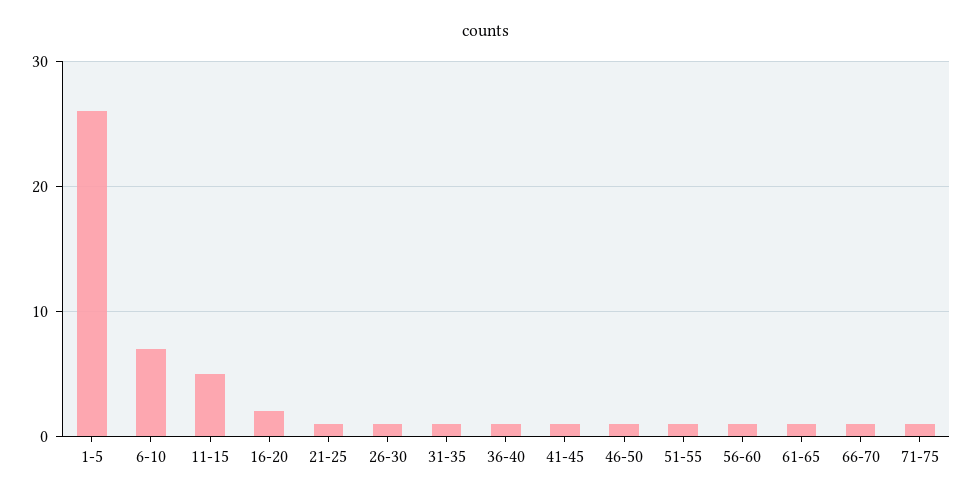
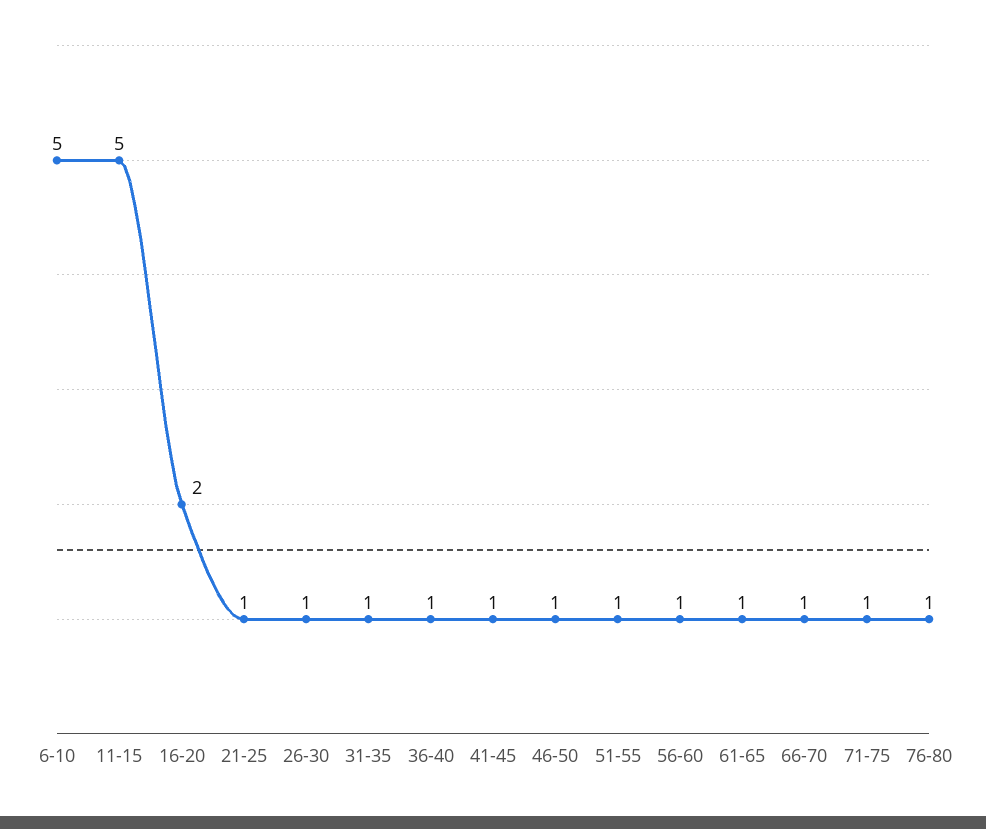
1-5: 26 -> none
6-10: 7 -> 5
76-80: none -> 1

